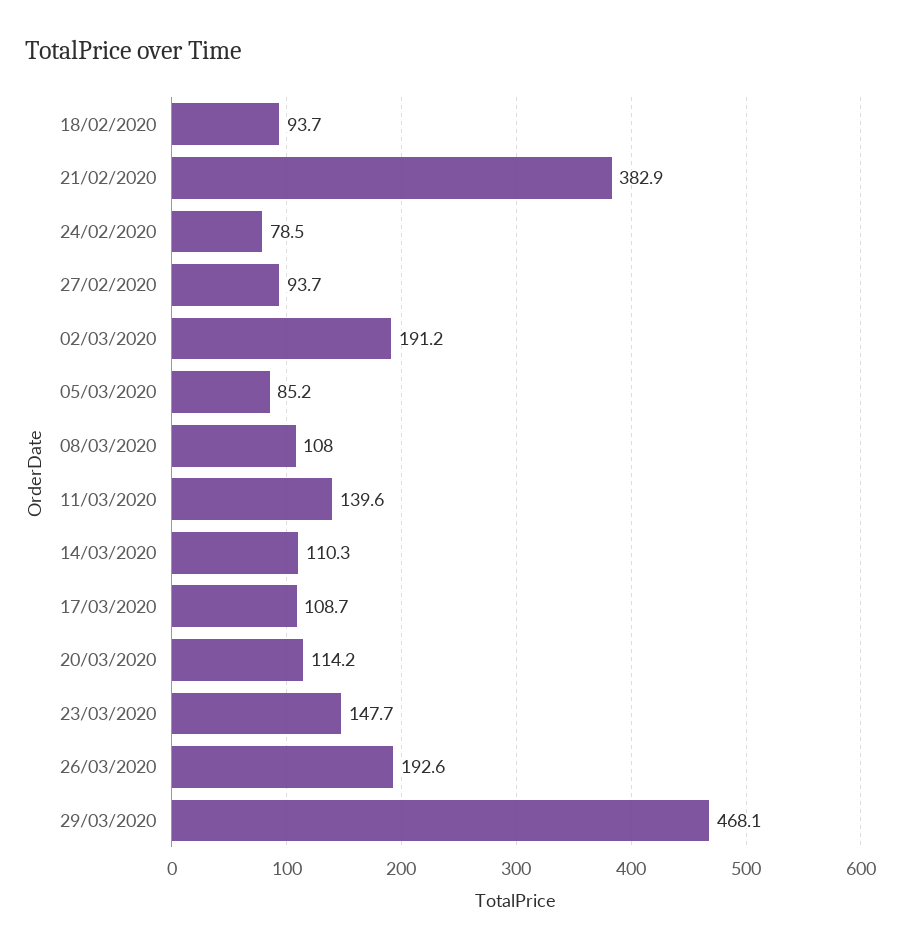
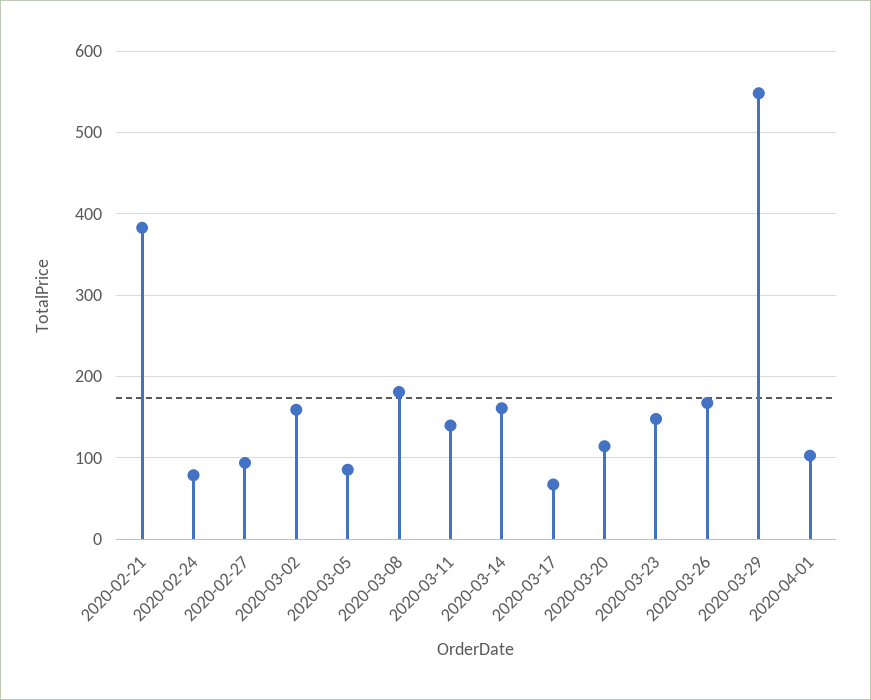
18/02/2020: 93.7 -> none
02/03/2020: 191.2 -> 160
08/03/2020: 108 -> 180
14/03/2020: 110.3 -> 160
17/03/2020: 108.7 -> 70
26/03/2020: 192.6 -> 170
29/03/2020: 468.1 -> 550
2020-04-01: none -> 100

